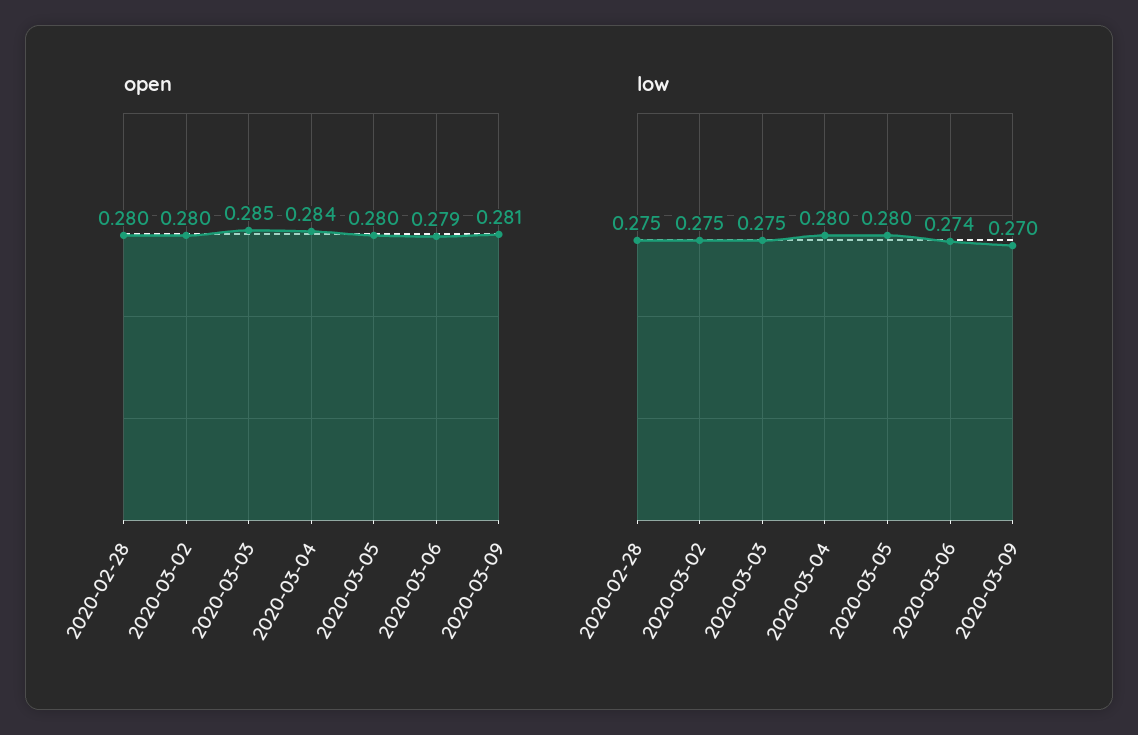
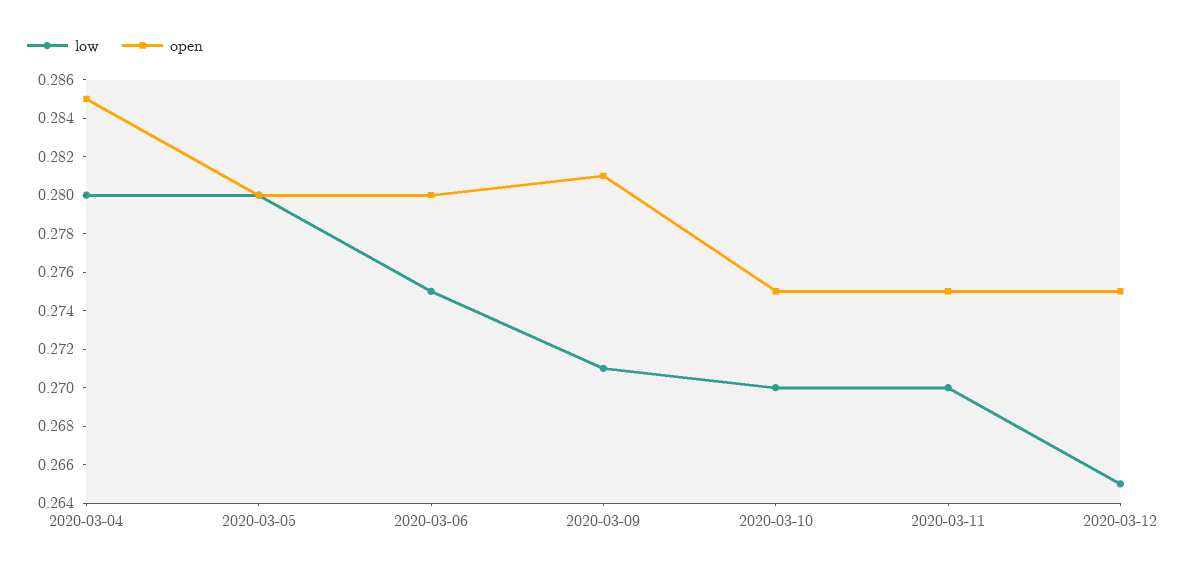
open, 2020-02-28: 0.28 -> none
open, 2020-03-02: 0.28 -> none
open, 2020-03-03: 0.285 -> none
open, 2020-03-04: 0.284 -> 0.285
open, 2020-03-06: 0.279 -> 0.28
low, 2020-02-28: 0.275 -> none
low, 2020-03-02: 0.275 -> none
low, 2020-03-03: 0.275 -> none
low, 2020-03-06: 0.274 -> 0.275
low, 2020-03-09: 0.27 -> 0.271
low, 2020-03-10: none -> 0.27
open, 2020-03-10: none -> 0.275
low, 2020-03-11: none -> 0.27
open, 2020-03-11: none -> 0.275
low, 2020-03-12: none -> 0.265
open, 2020-03-12: none -> 0.275

